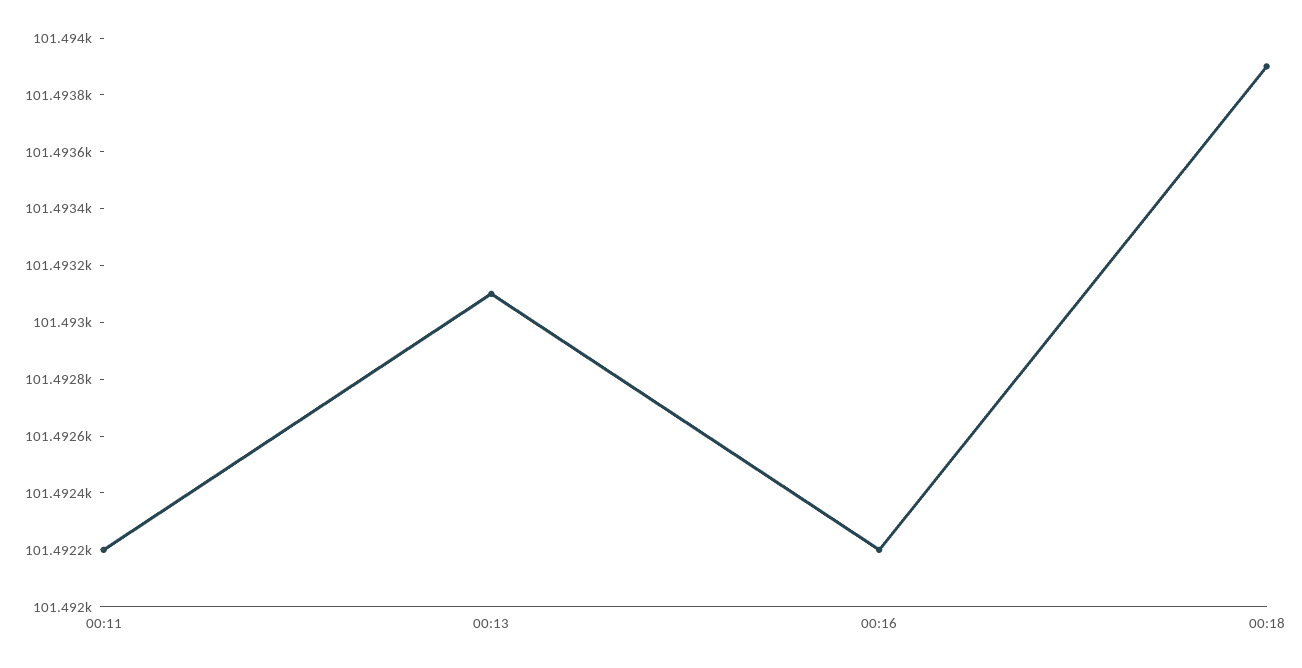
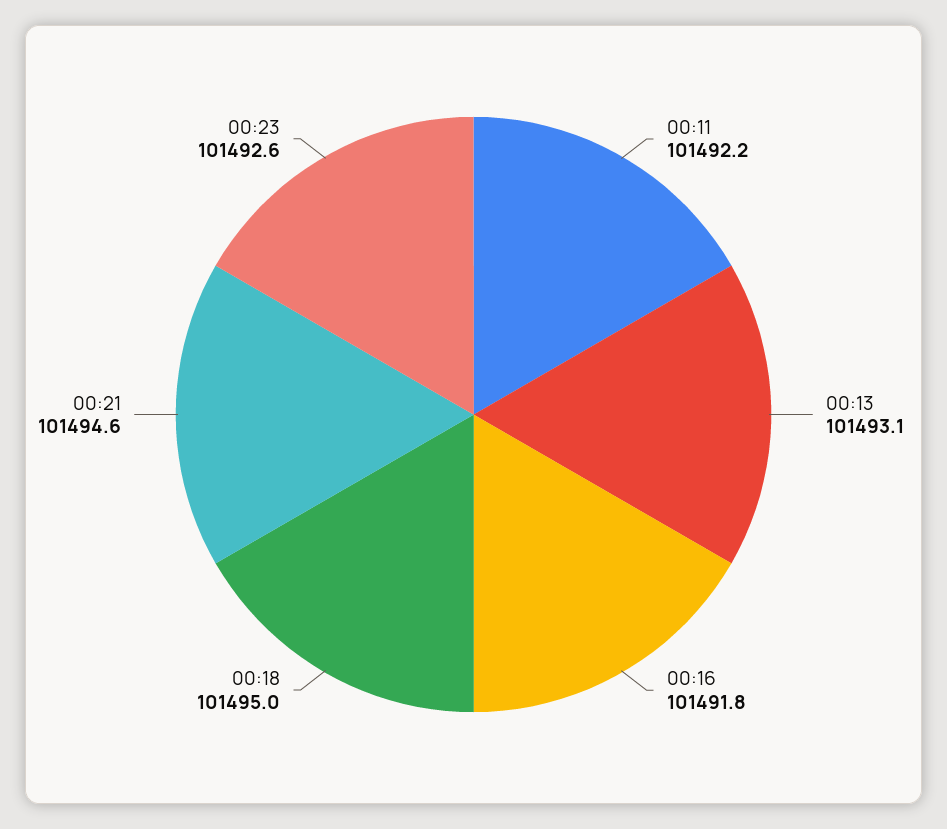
00:16: 101492.2 -> 101491.8
00:18: 101493.9 -> 101495
00:21: none -> 101494.6
00:23: none -> 101492.6

